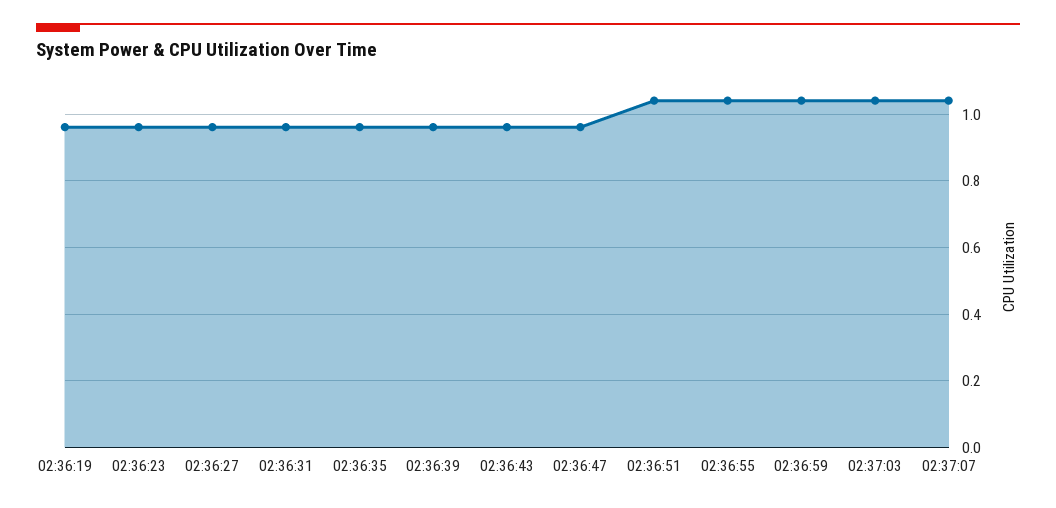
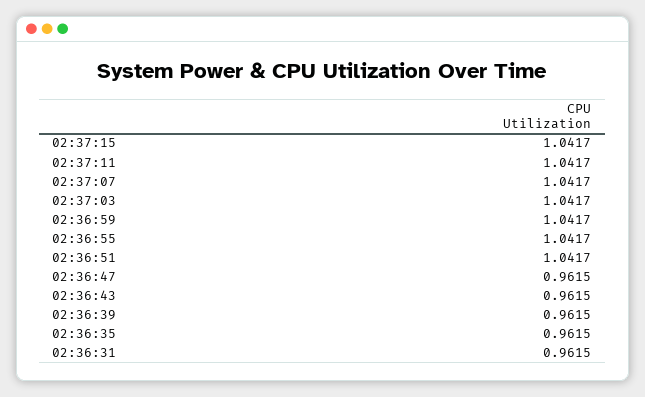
02:36:19: 0.96 -> none
02:36:23: 0.96 -> none
02:36:27: 0.96 -> none
02:37:15: none -> 1.0417
02:37:11: none -> 1.0417

